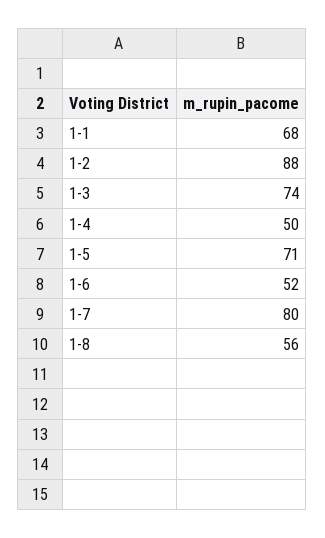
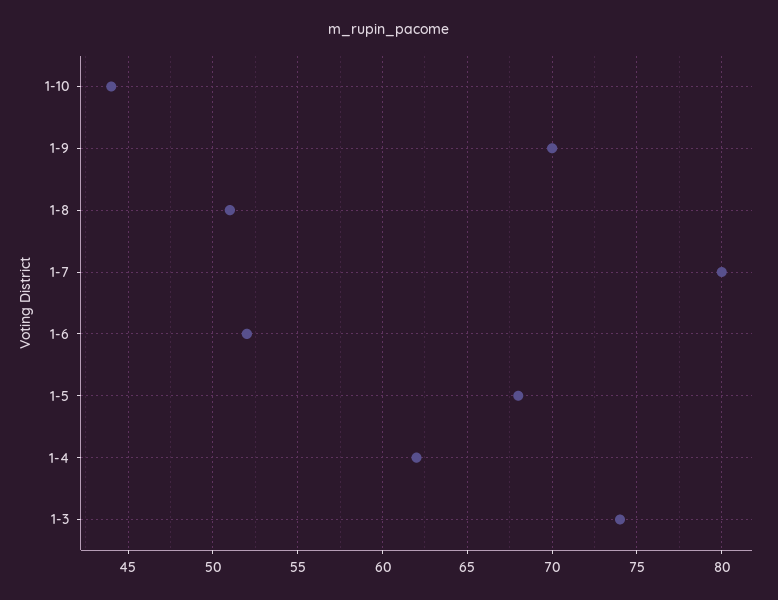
1-1: 68 -> none
1-2: 88 -> none
1-4: 50 -> 62
1-5: 71 -> 68
1-8: 56 -> 51
1-10: none -> 44
1-9: none -> 70

